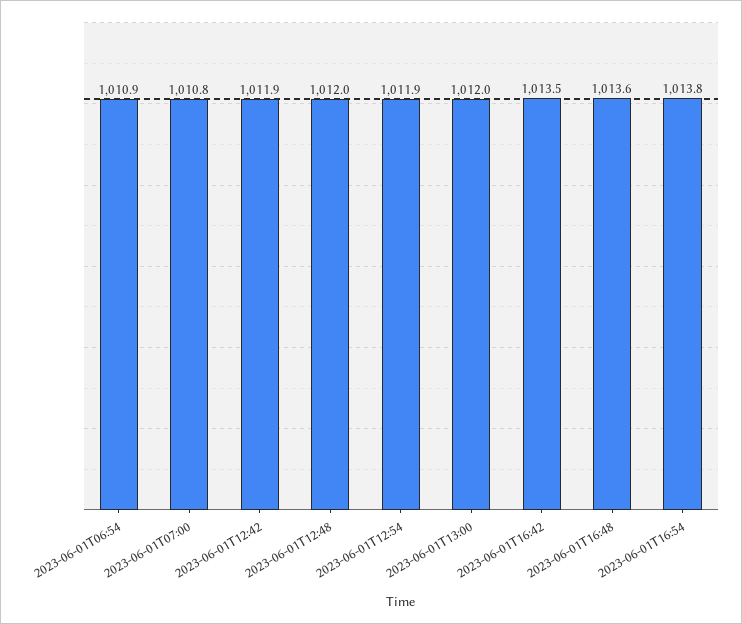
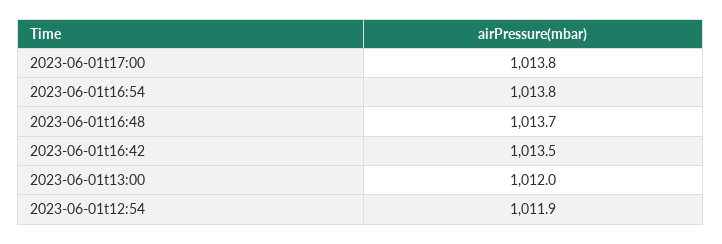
2023-06-01T06:54: 1010.9 -> none
2023-06-01T07:00: 1010.8 -> none
2023-06-01T12:42: 1011.9 -> none
2023-06-01T12:48: 1012 -> none
2023-06-01T16:48: 1013.6 -> 1013.7
2023-06-01t17:00: none -> 1013.8

